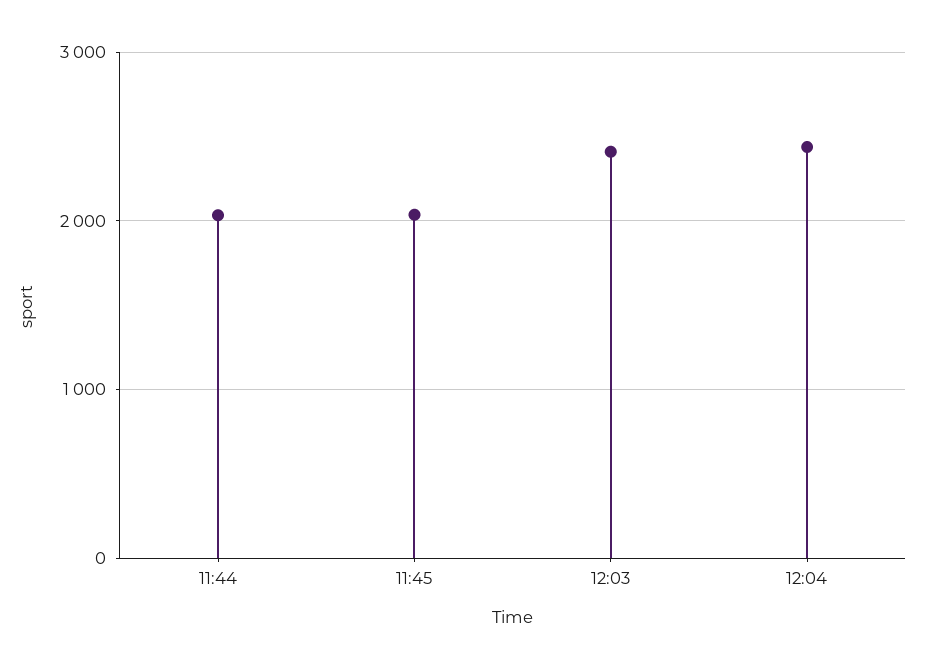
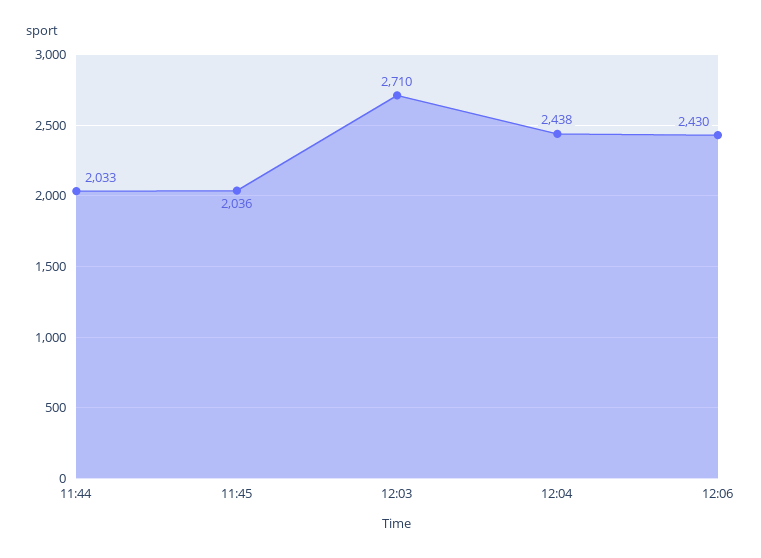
12:03: 2400 -> 2710
12:06: none -> 2430

